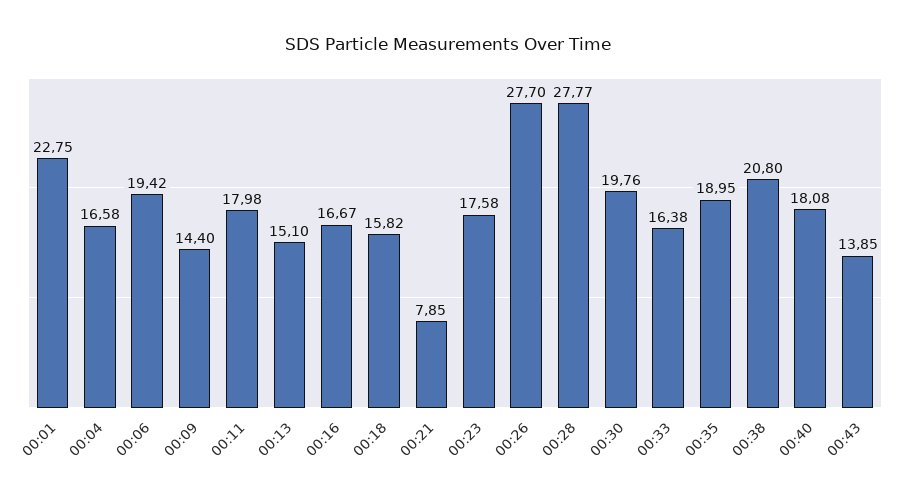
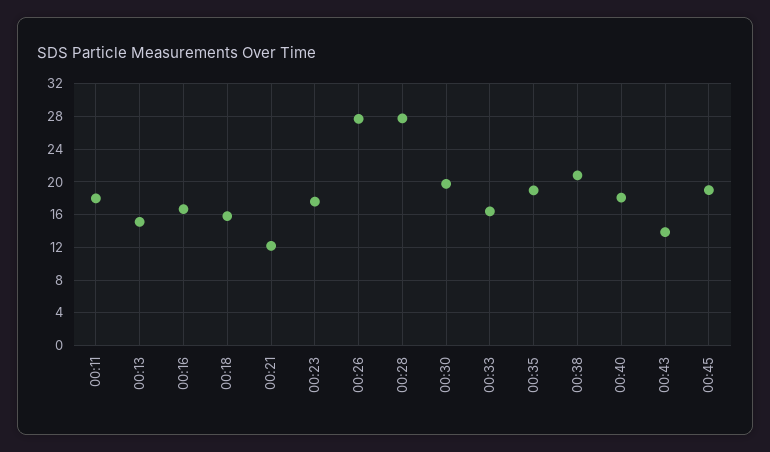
00:01: 22.75 -> none
00:04: 16.58 -> none
00:06: 19.42 -> none
00:09: 14.4 -> none
00:21: 7.85 -> 12
00:45: none -> 19

